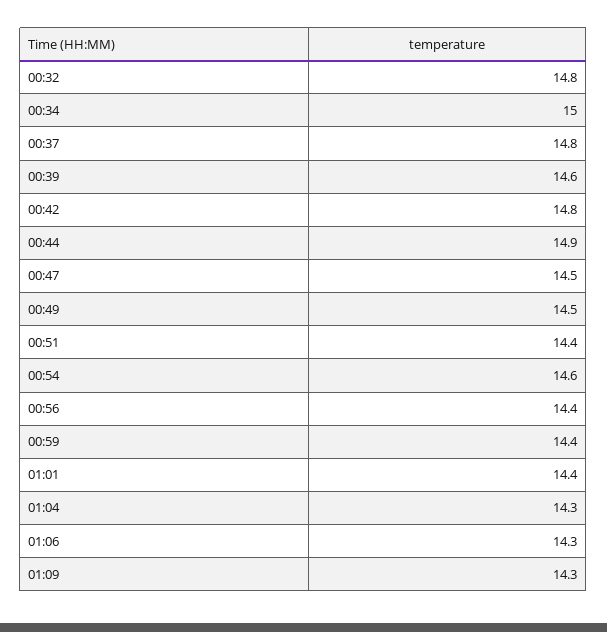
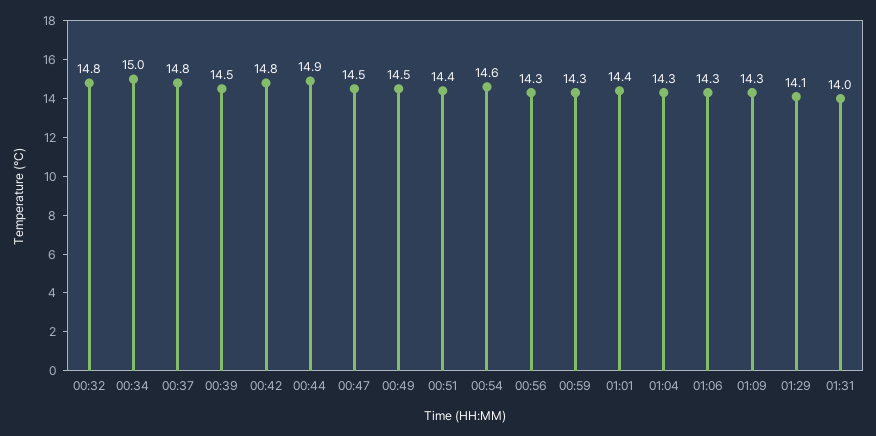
00:39: 14.6 -> 14.5
00:56: 14.4 -> 14.3
00:59: 14.4 -> 14.3
01:29: none -> 14.1
01:31: none -> 14

